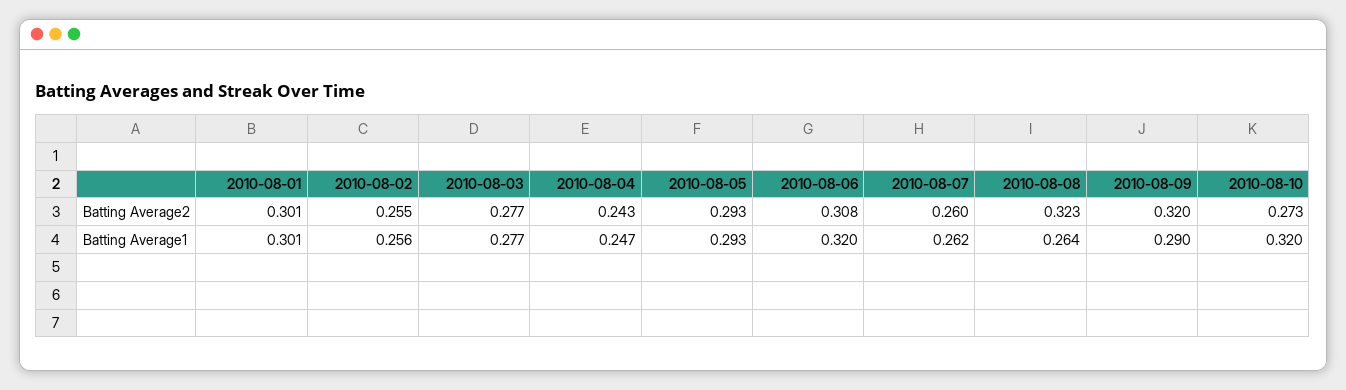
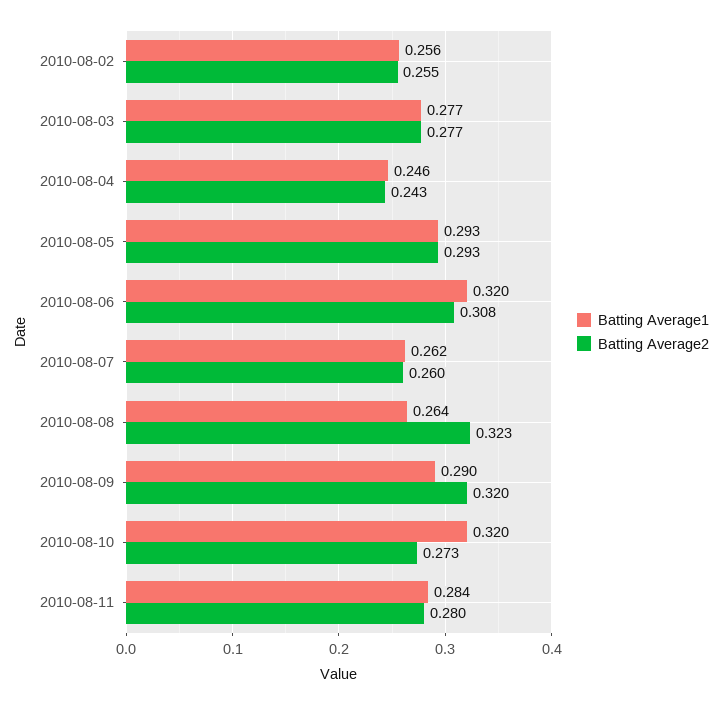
Batting Average2, 2010-08-01: 0.301 -> none
Batting Average1, 2010-08-01: 0.301 -> none
Batting Average1, 2010-08-04: 0.247 -> 0.246
Batting Average1, 2010-08-11: none -> 0.284
Batting Average2, 2010-08-11: none -> 0.28

